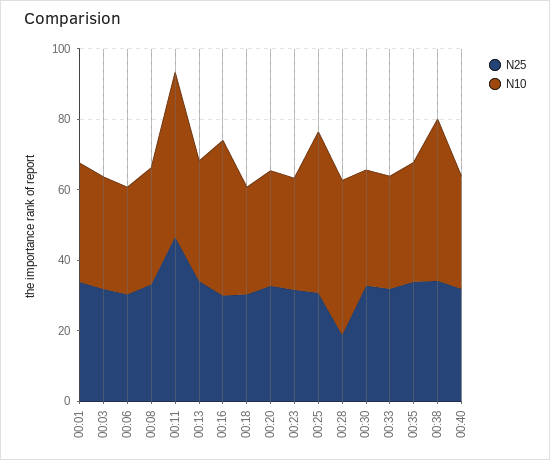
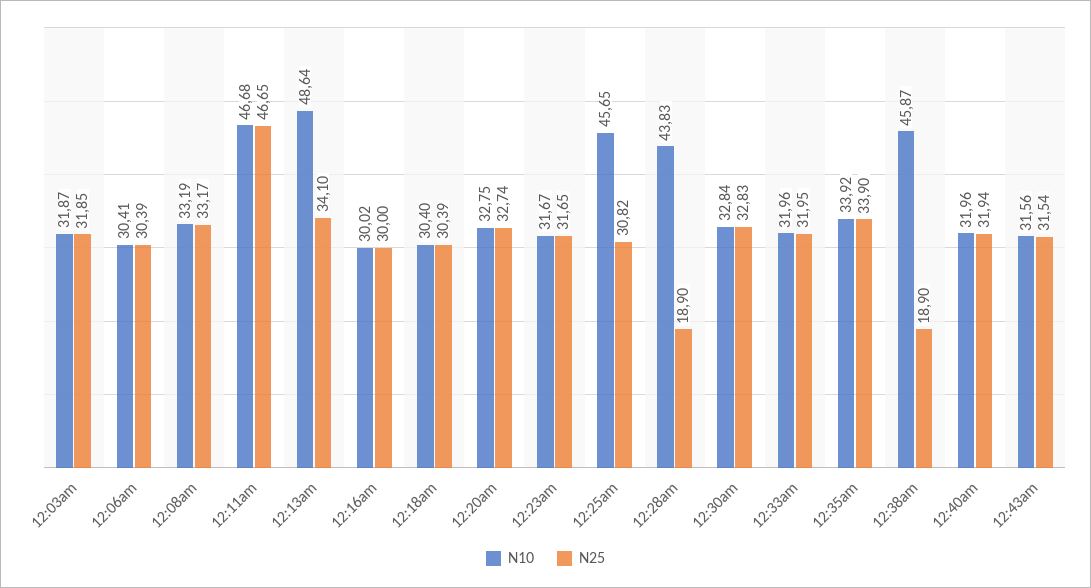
N25, 00:01: 35 -> none
N10, 00:01: 35 -> none
N10, 00:13: 35 -> 48.64
N10, 00:16: 45 -> 30.02
N25, 00:38: 35 -> 18.9
N10, 12:43am: none -> 31.56
N25, 12:43am: none -> 31.54

